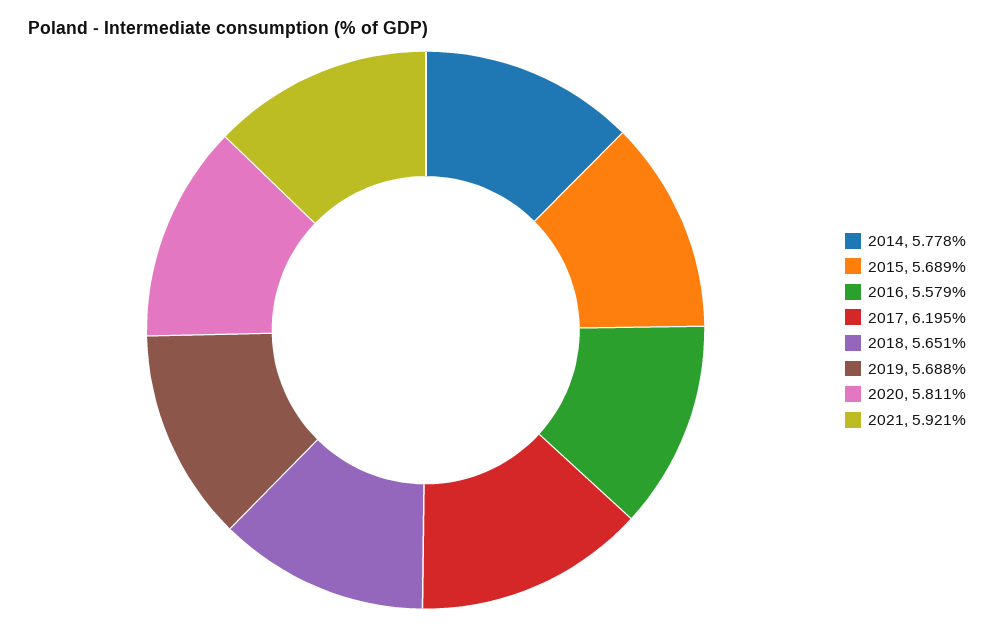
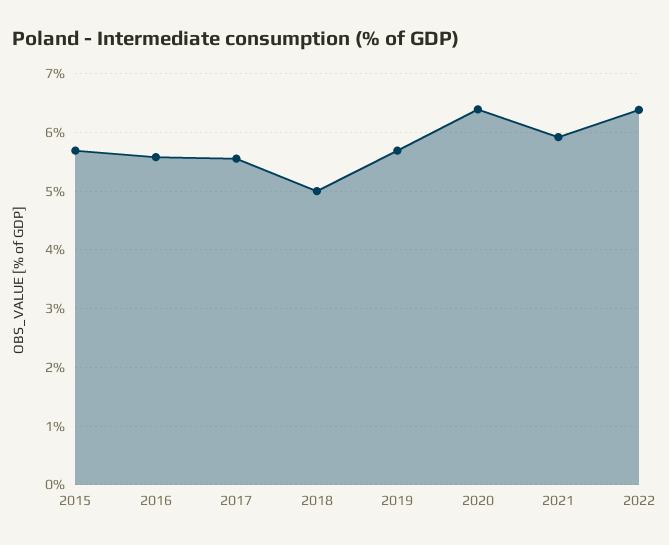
2014: 5.778 -> none
2017: 6.195 -> 5.6
2018: 5.651 -> 5
2020: 5.811 -> 6.4
2022: none -> 6.4

